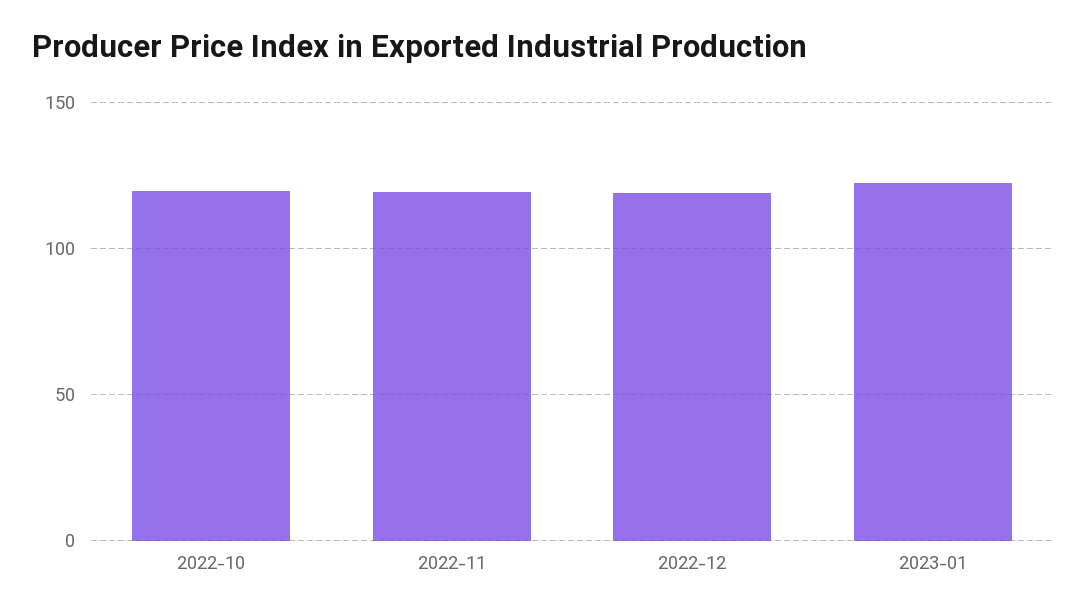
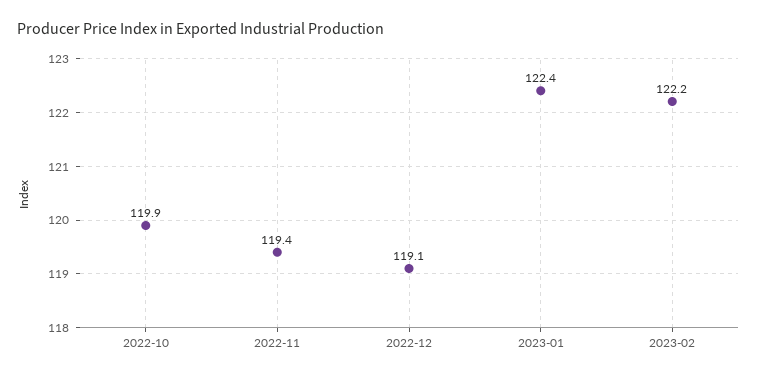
2023-02: none -> 122.2

